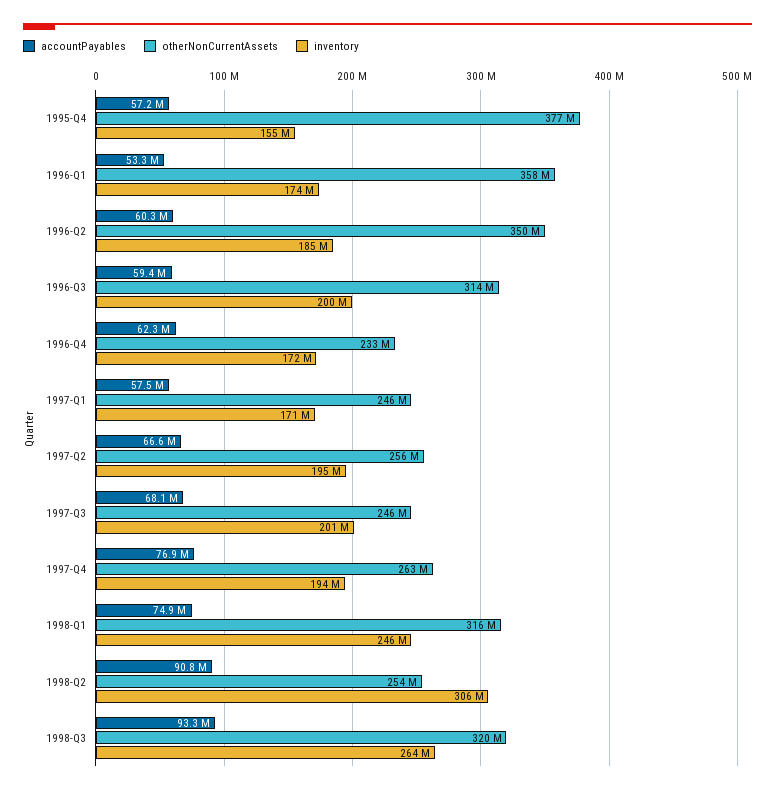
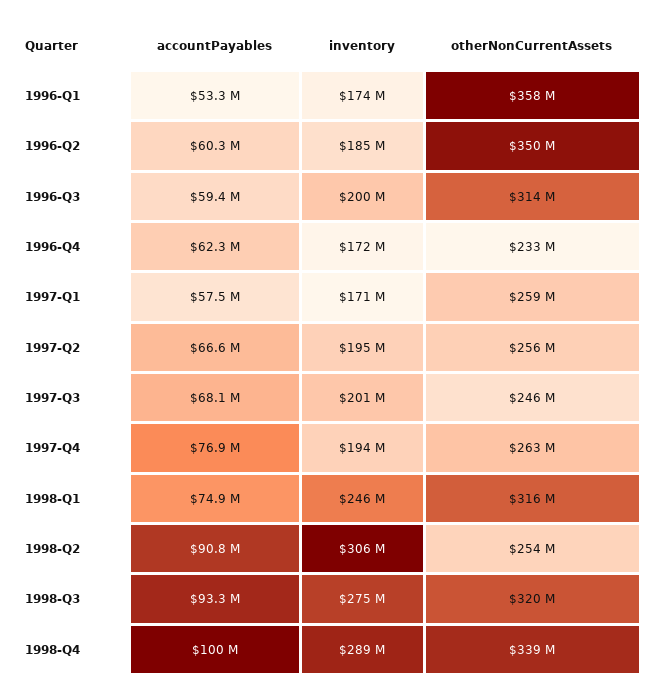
accountPayables, 1995-Q4: 57200000 -> none
otherNonCurrentAssets, 1995-Q4: 377000000 -> none
inventory, 1995-Q4: 155000000 -> none
otherNonCurrentAssets, 1997-Q1: 246000000 -> 259000000
inventory, 1998-Q3: 264000000 -> 275000000
accountPayables, 1998-Q4: none -> 100000000
inventory, 1998-Q4: none -> 289000000
otherNonCurrentAssets, 1998-Q4: none -> 339000000

